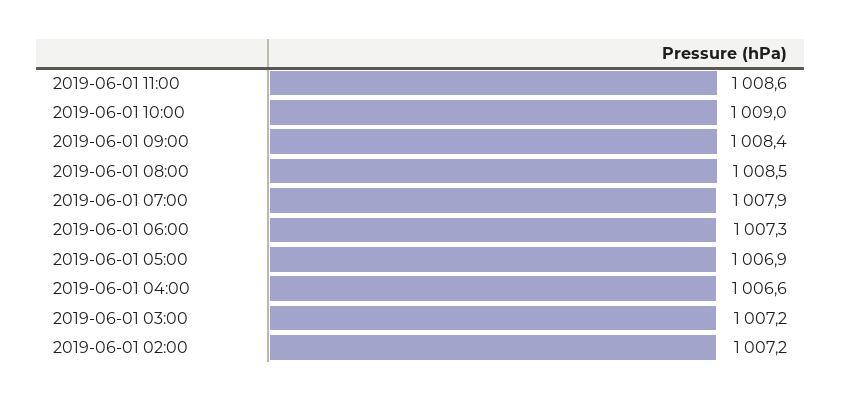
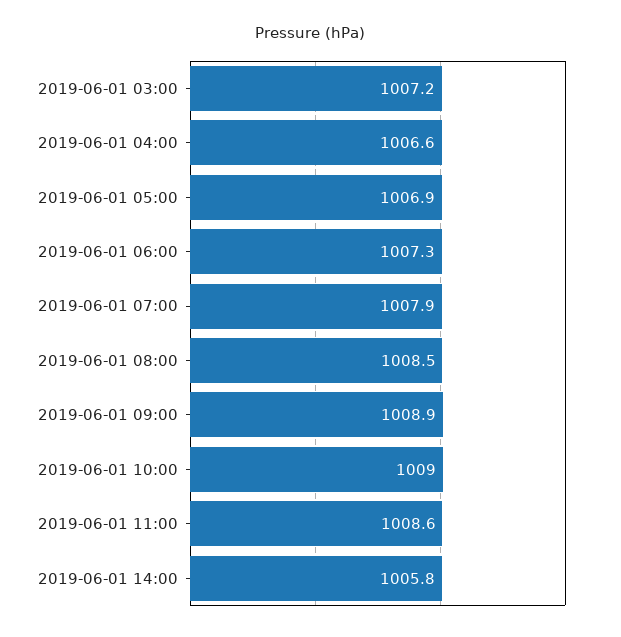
2019-06-01 09:00: 1008.4 -> 1008.9
2019-06-01 02:00: 1007.2 -> none
2019-06-01 14:00: none -> 1005.8

